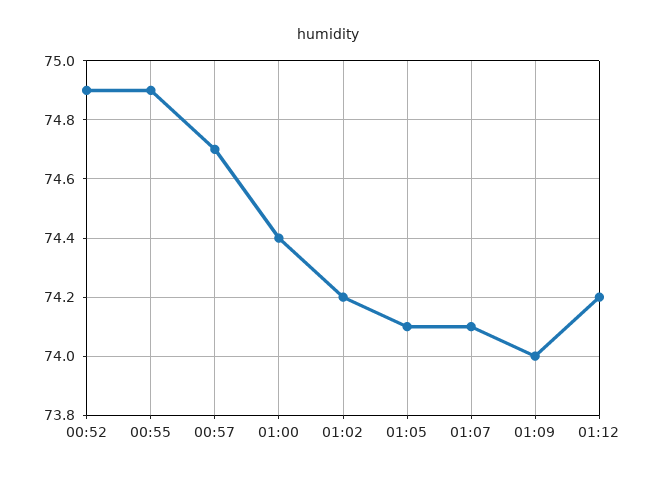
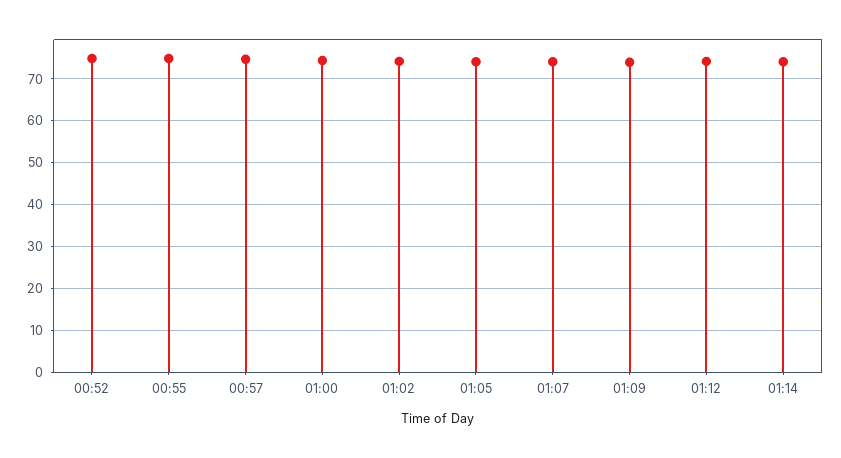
01:14: none -> 74

